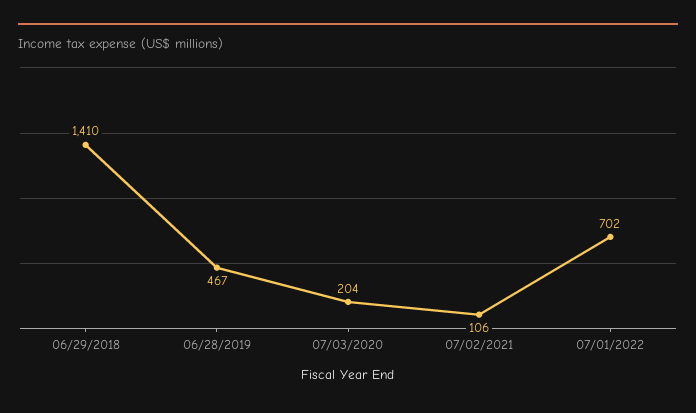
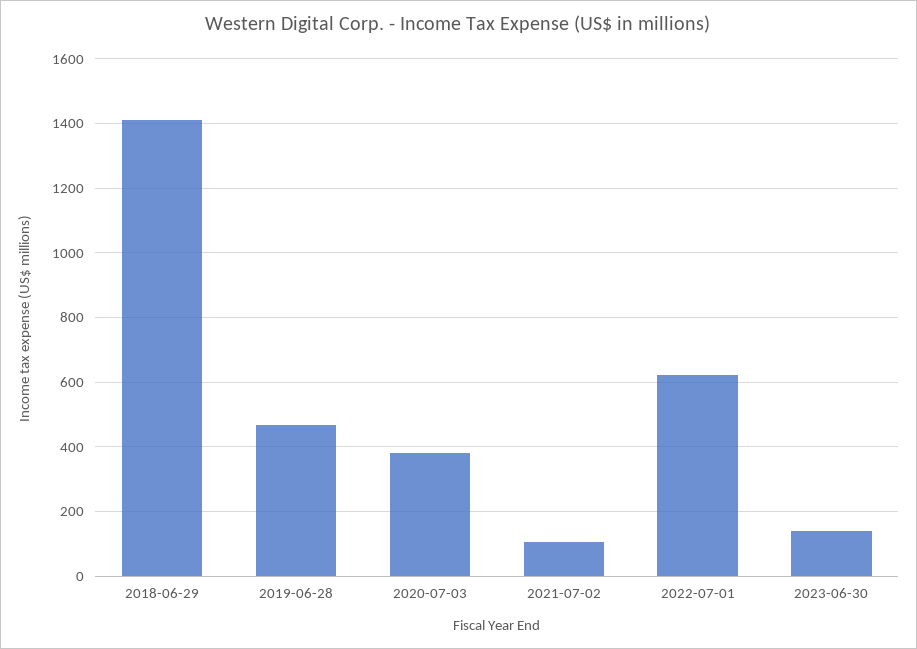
07/03/2020: 204 -> 380
07/01/2022: 702 -> 620
2023-06-30: none -> 140

